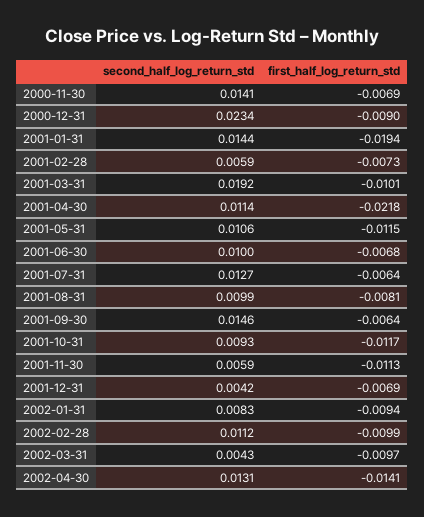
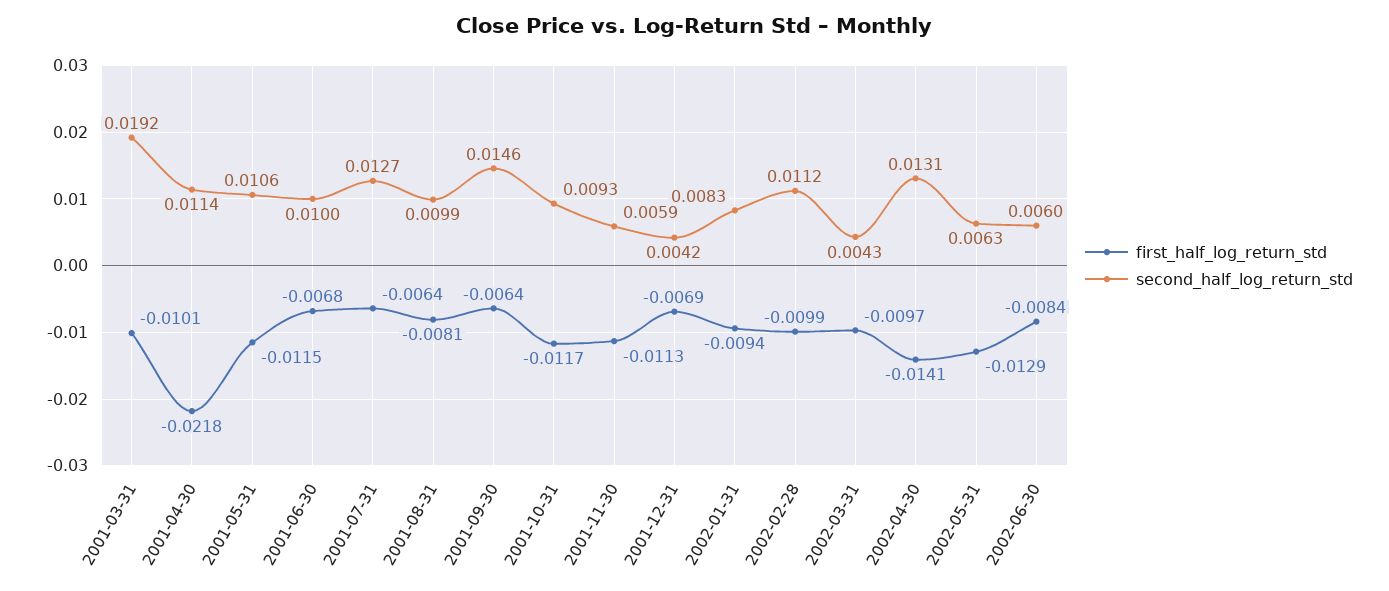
second_half_log_return_std, 2000-11-30: 0.0141 -> none
first_half_log_return_std, 2000-11-30: -0.0069 -> none
second_half_log_return_std, 2000-12-31: 0.0234 -> none
first_half_log_return_std, 2000-12-31: -0.009 -> none
second_half_log_return_std, 2001-01-31: 0.0144 -> none
first_half_log_return_std, 2001-01-31: -0.0194 -> none
second_half_log_return_std, 2001-02-28: 0.0059 -> none
first_half_log_return_std, 2001-02-28: -0.0073 -> none
first_half_log_return_std, 2002-05-31: none -> -0.0129
second_half_log_return_std, 2002-05-31: none -> 0.0063
first_half_log_return_std, 2002-06-30: none -> -0.0084
second_half_log_return_std, 2002-06-30: none -> 0.006

